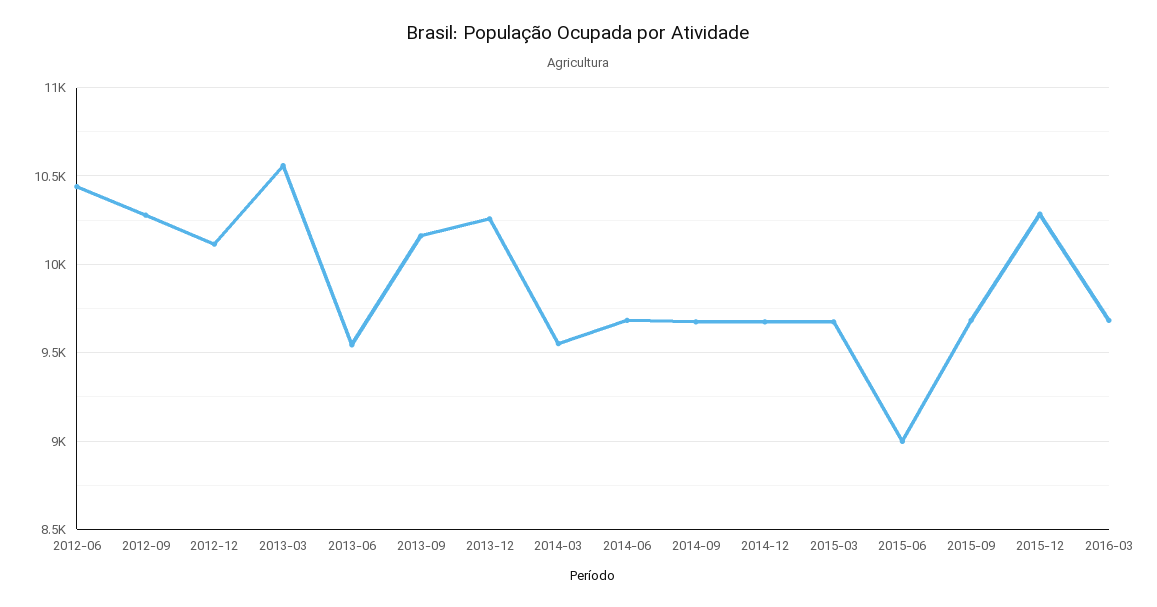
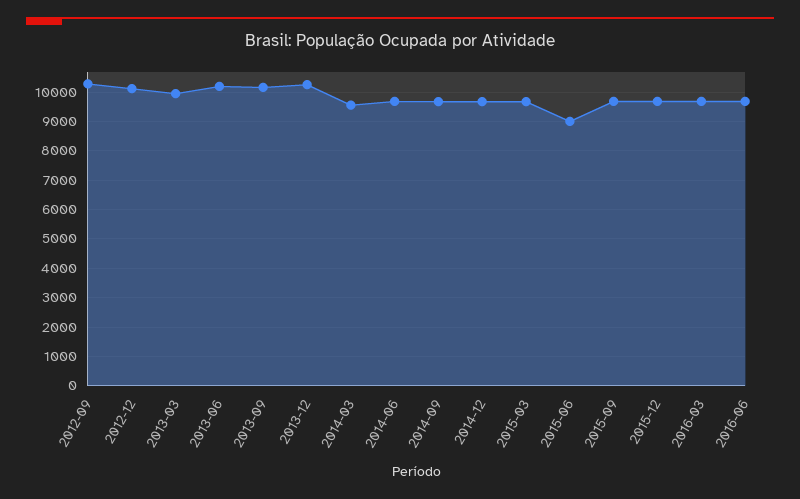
2012-06: 10450 -> none
2013-03: 10550 -> 10000
2013-06: 9550 -> 10250
2015-12: 10300 -> 9750
2016-06: none -> 9750

